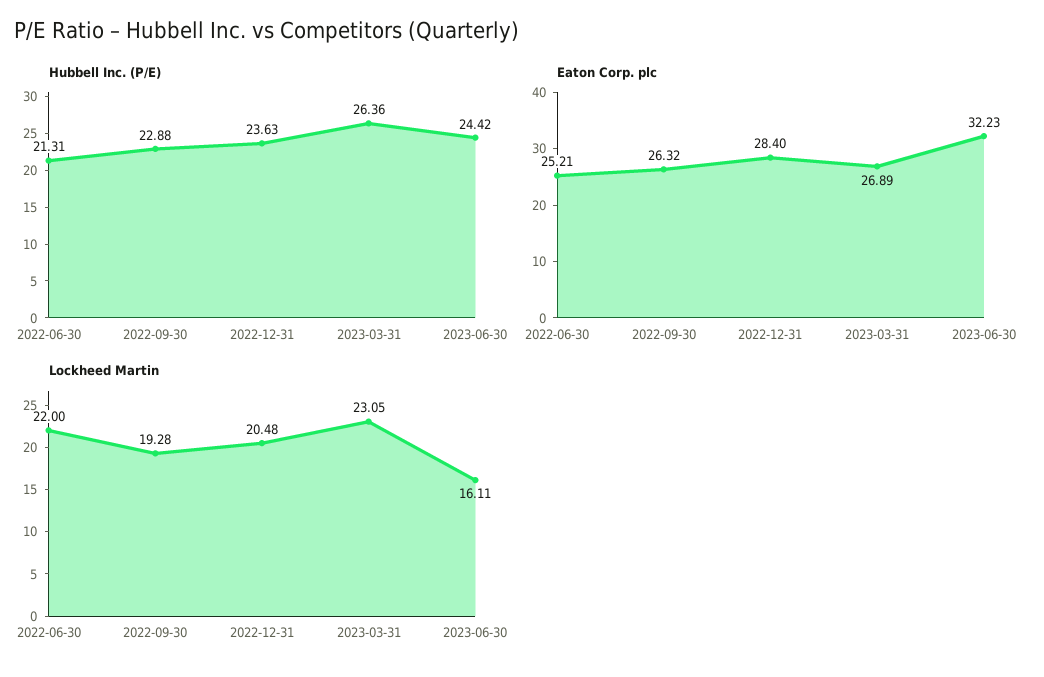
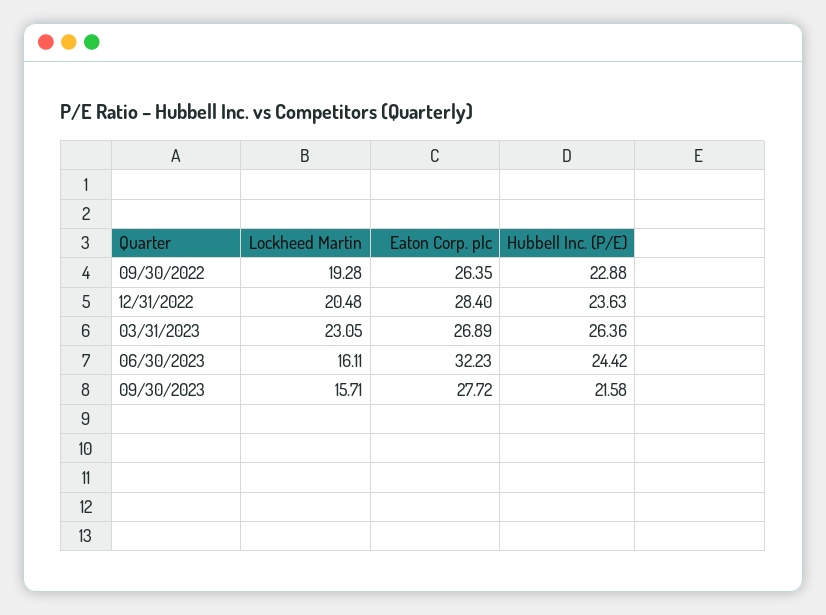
Hubbell Inc. (P/E), 2022-06-30: 21.31 -> none
Eaton Corp. plc, 2022-06-30: 25.21 -> none
Eaton Corp. plc, 2022-09-30: 26.32 -> 26.35
Lockheed Martin, 2022-06-30: 22 -> none
Lockheed Martin, 09/30/2023: none -> 15.71
Eaton Corp. plc, 09/30/2023: none -> 27.72
Hubbell Inc. (P/E), 09/30/2023: none -> 21.58

